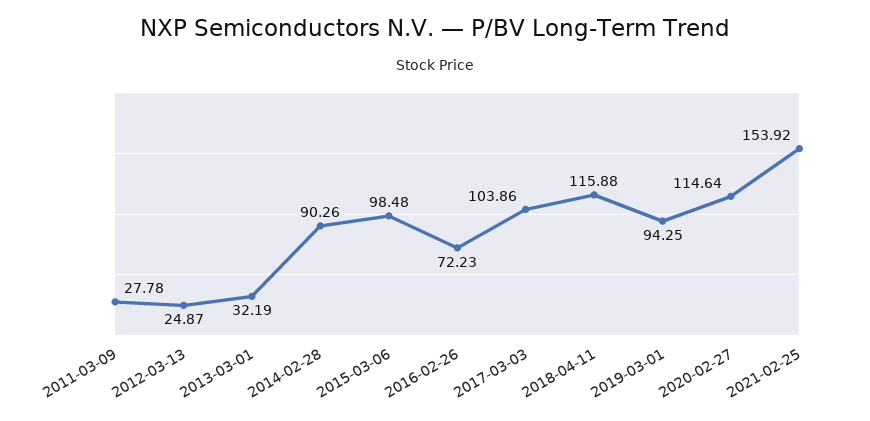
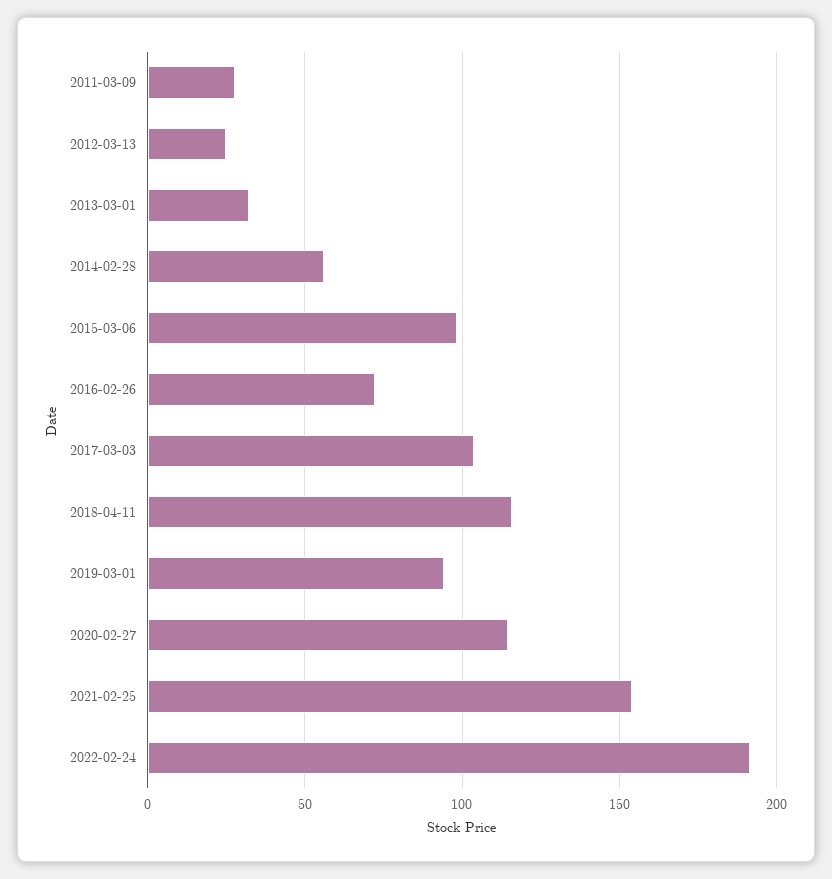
2014-02-28: 90.26 -> 55
2022-02-24: none -> 190

